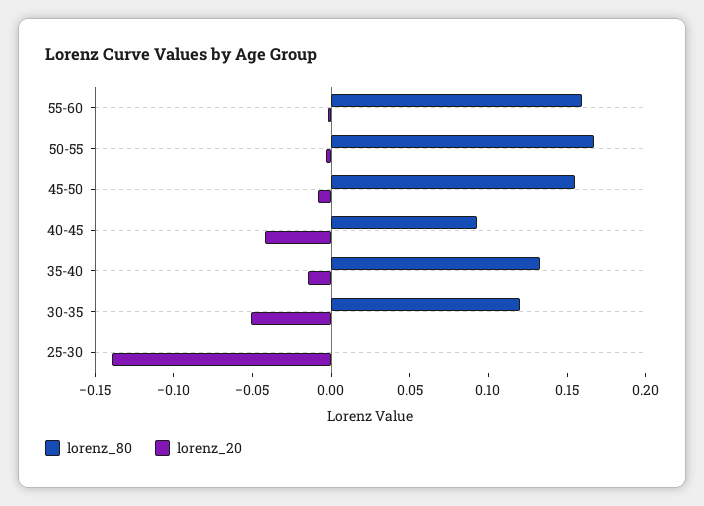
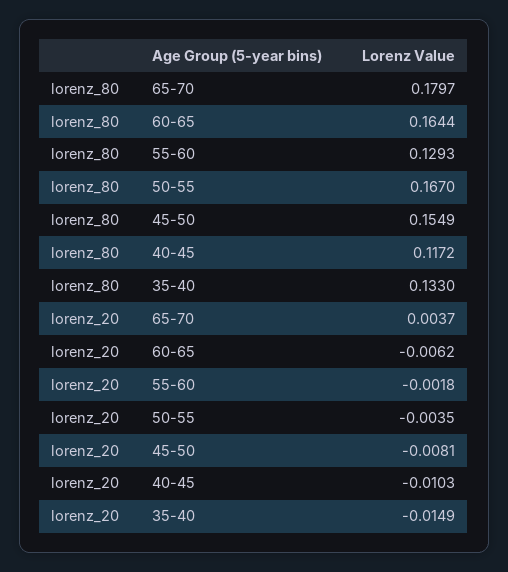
lorenz_80, 55-60: 0.16 -> 0.1293
lorenz_80, 40-45: 0.09 -> 0.1172
lorenz_20, 40-45: -0.04 -> -0.0103
lorenz_80, 30-35: 0.12 -> none
lorenz_20, 30-35: -0.05 -> none
lorenz_80, 25-30: 0 -> none
lorenz_20, 25-30: -0.14 -> none
lorenz_80, 65-70: none -> 0.1797
lorenz_80, 60-65: none -> 0.1644
lorenz_20, 65-70: none -> 0.0037
lorenz_20, 60-65: none -> -0.0062

